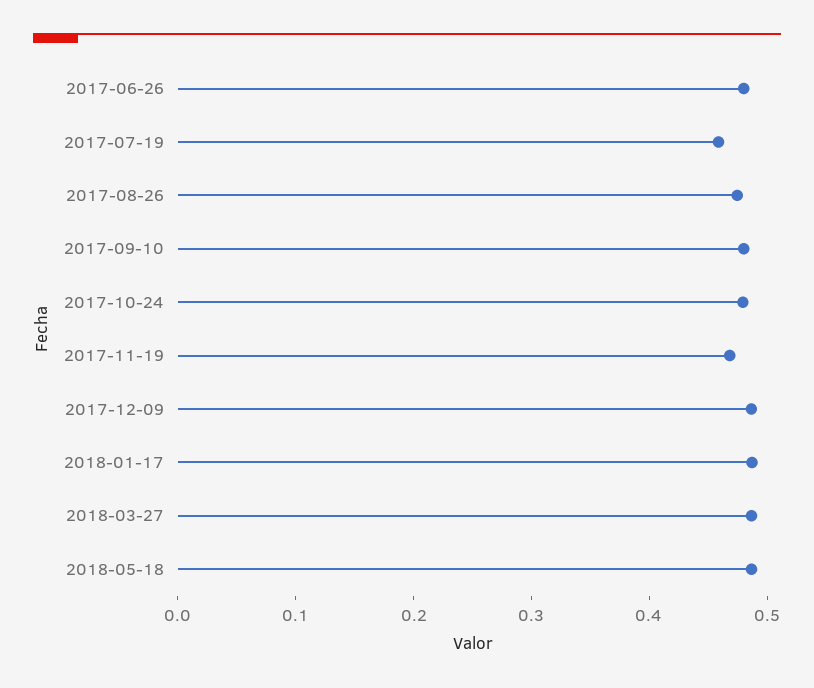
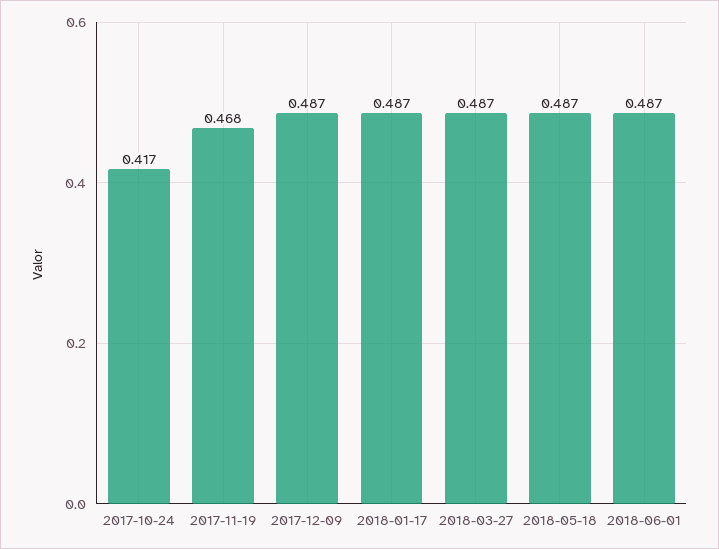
2017-06-26: 0.48 -> none
2017-07-19: 0.46 -> none
2017-08-26: 0.48 -> none
2017-09-10: 0.48 -> none
2017-10-24: 0.48 -> 0.417
2018-06-01: none -> 0.487

